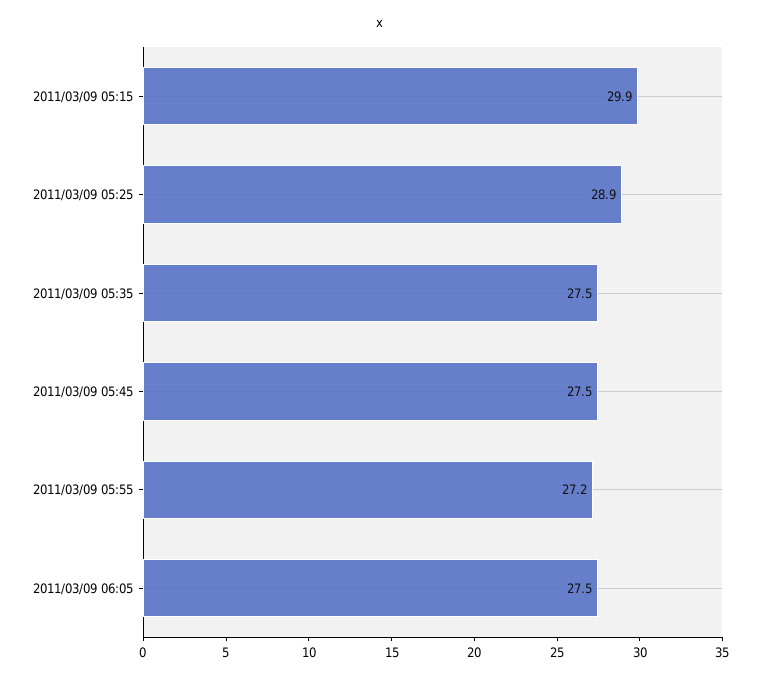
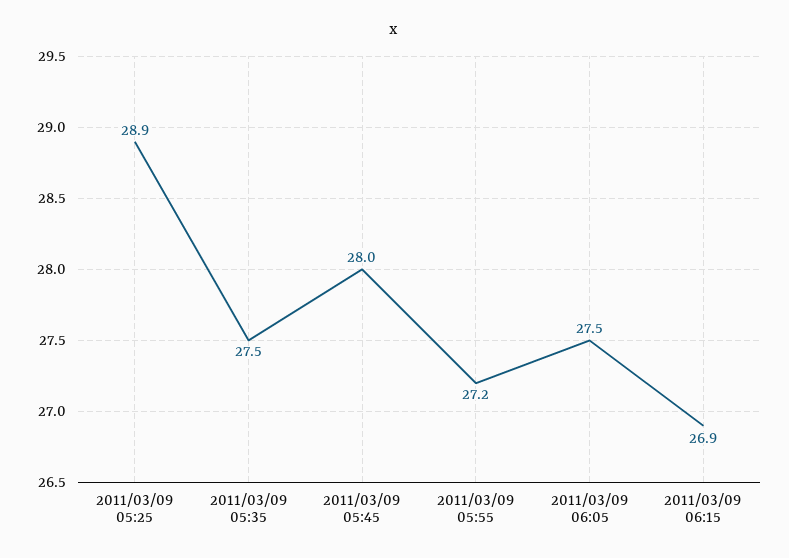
2011/03/09 05:15: 29.9 -> none
2011/03/09 05:45: 27.5 -> 28
2011/03/09 06:15: none -> 26.9

